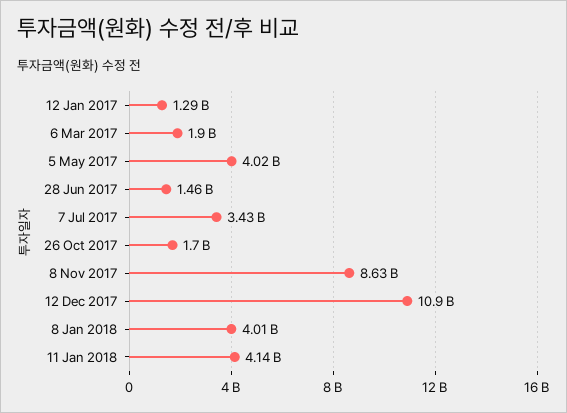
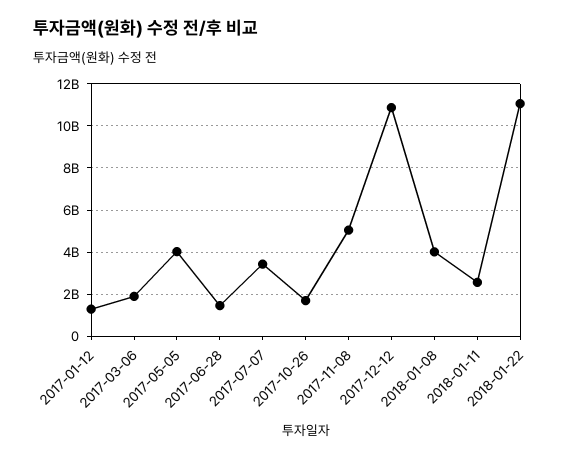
8 Nov 2017: 8630000000 -> 5000000000
11 Jan 2018: 4140000000 -> 2500000000
2018-01-22: none -> 11000000000

